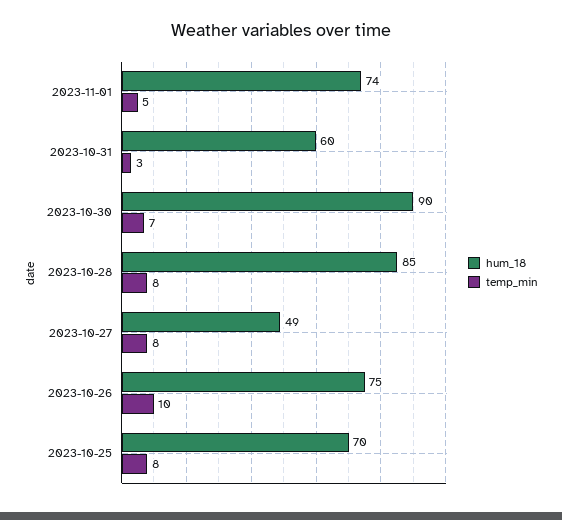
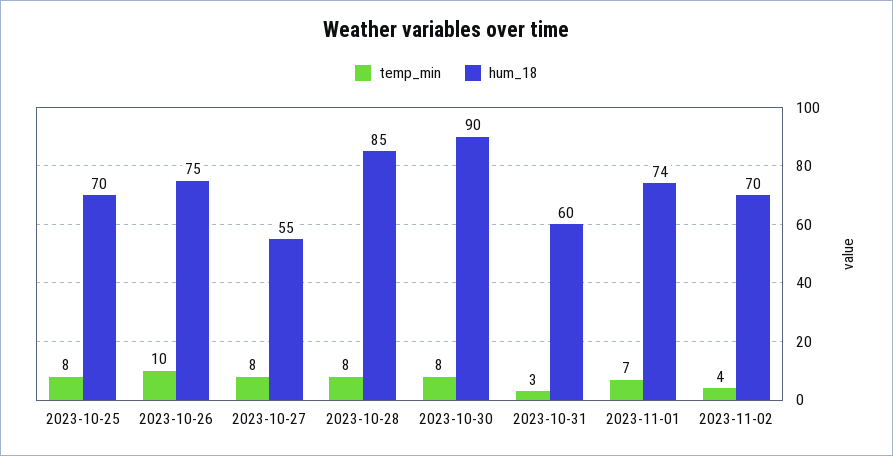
temp_min, 2023-11-01: 5 -> 7
temp_min, 2023-10-30: 7 -> 8
hum_18, 2023-10-27: 49 -> 55
temp_min, 2023-11-02: none -> 4
hum_18, 2023-11-02: none -> 70

